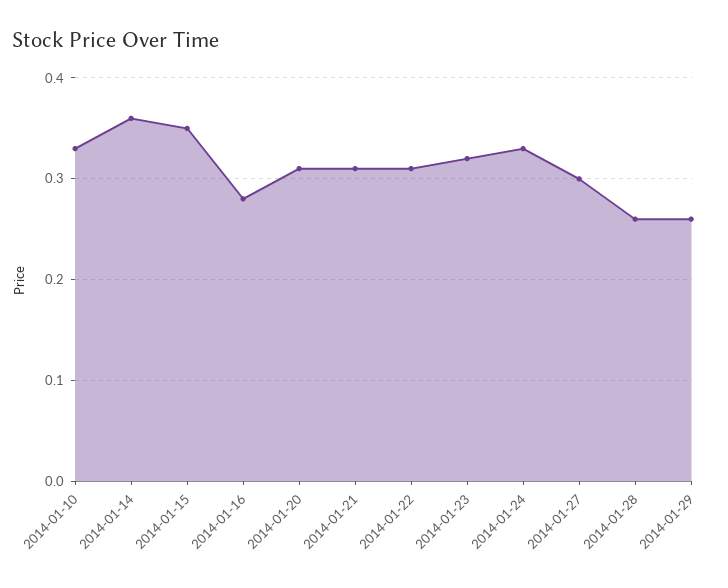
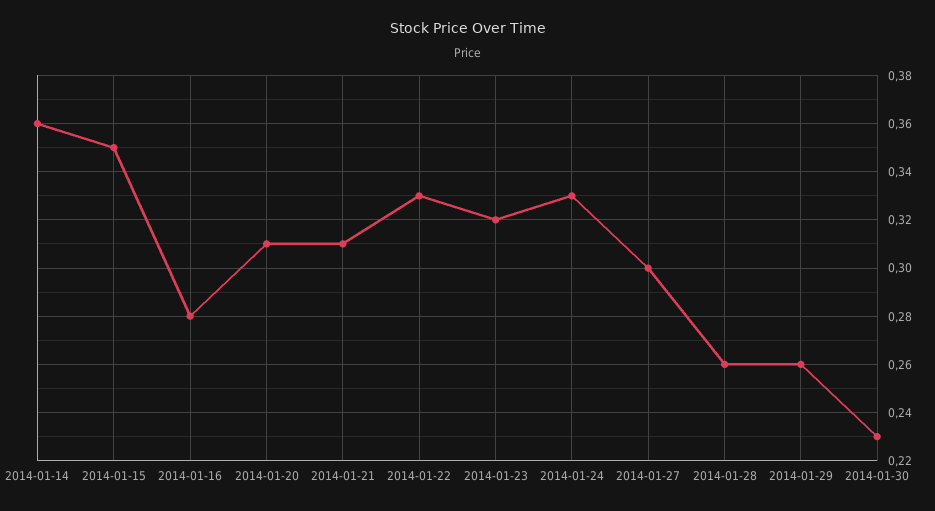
2014-01-10: 0.33 -> none
2014-01-22: 0.31 -> 0.33
2014-01-30: none -> 0.23

